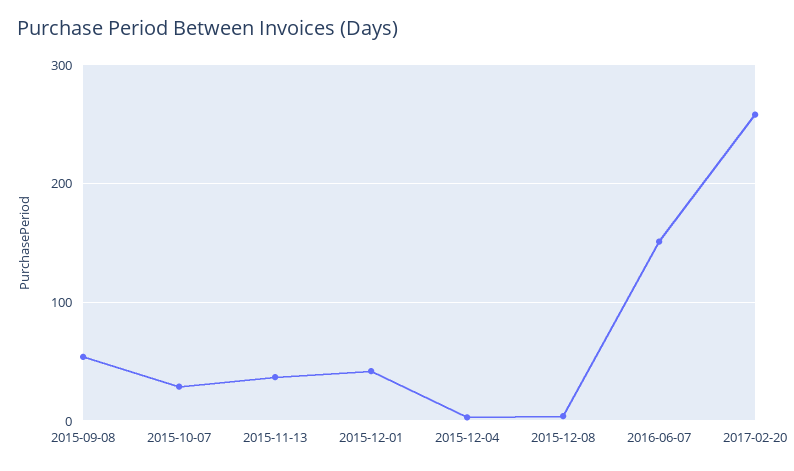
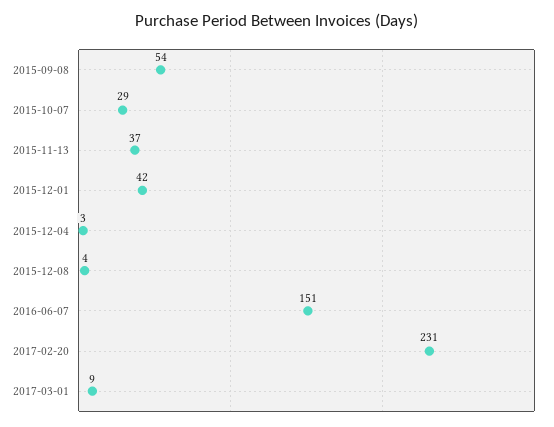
2017-02-20: 260 -> 231
2017-03-01: none -> 9

